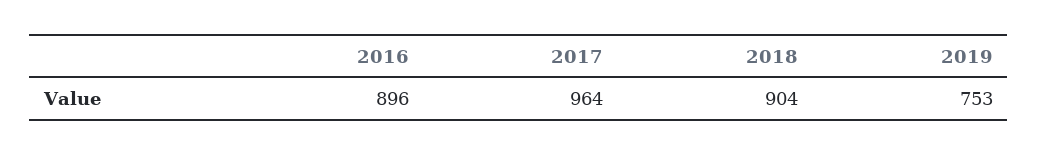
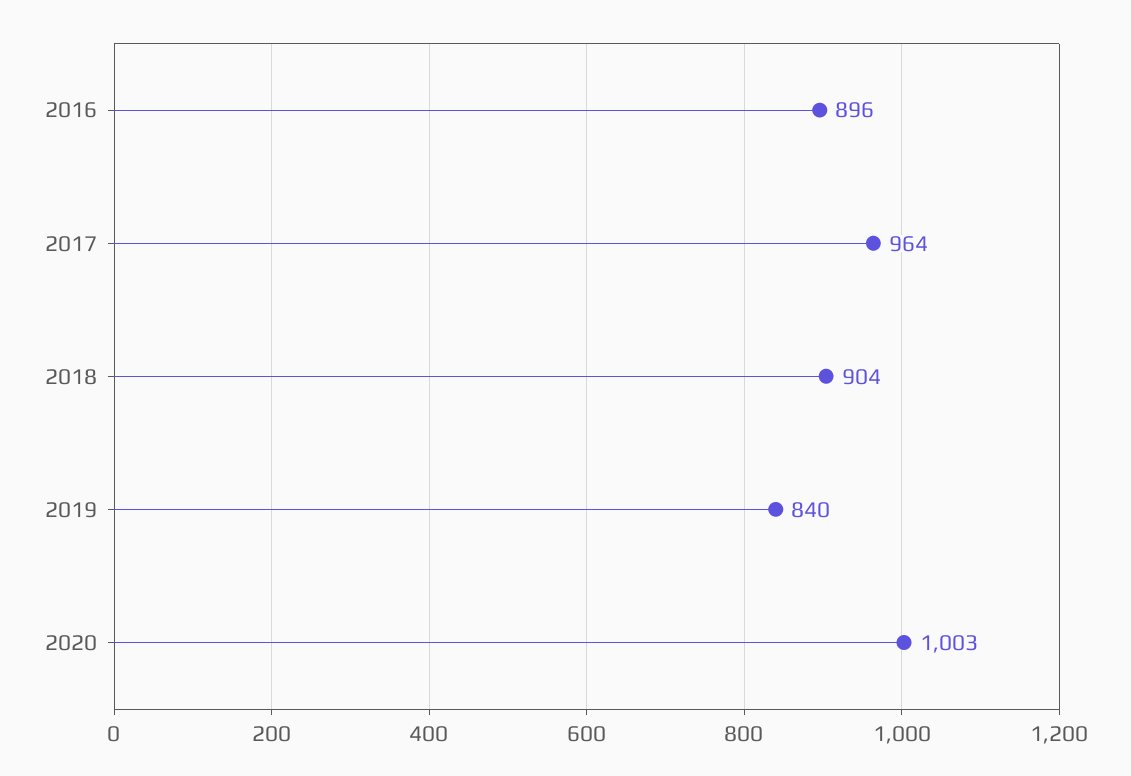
2019: 753 -> 840
2020: none -> 1003

